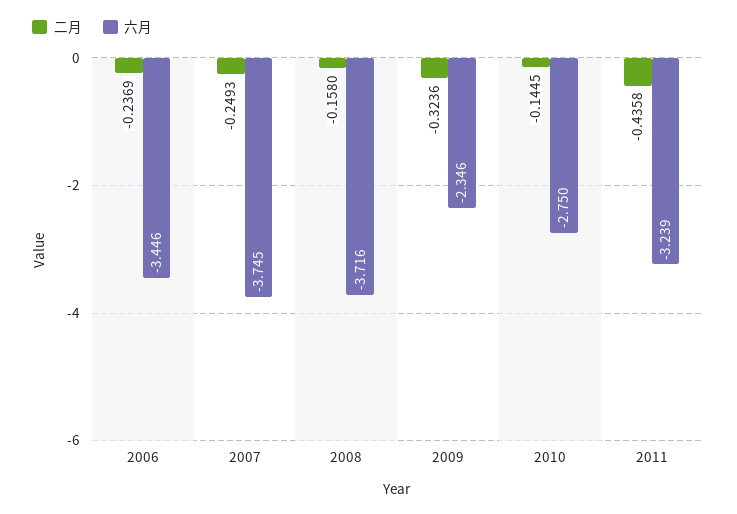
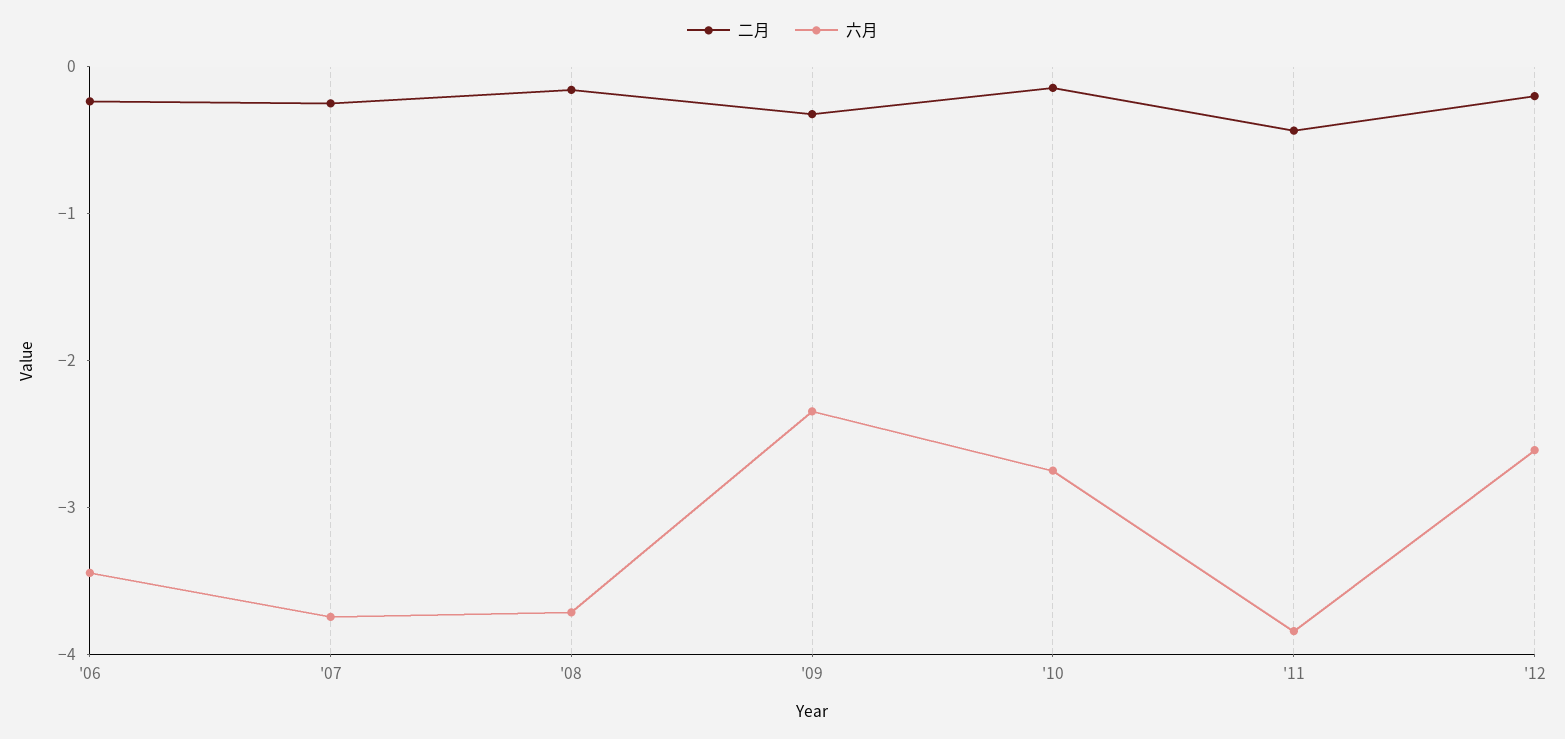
六月, 2011: -3.239 -> -3.8
二月, '12: none -> -0.2
六月, '12: none -> -2.6

